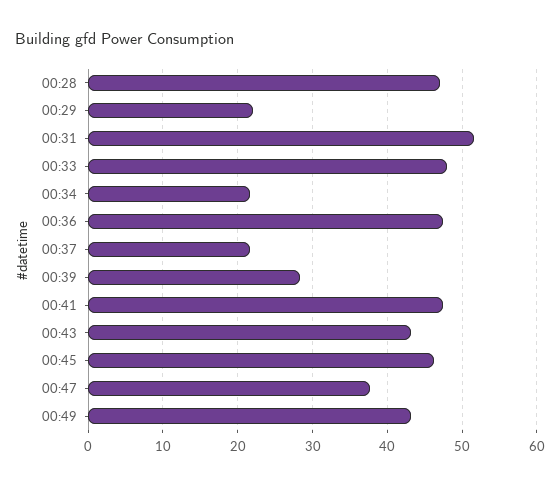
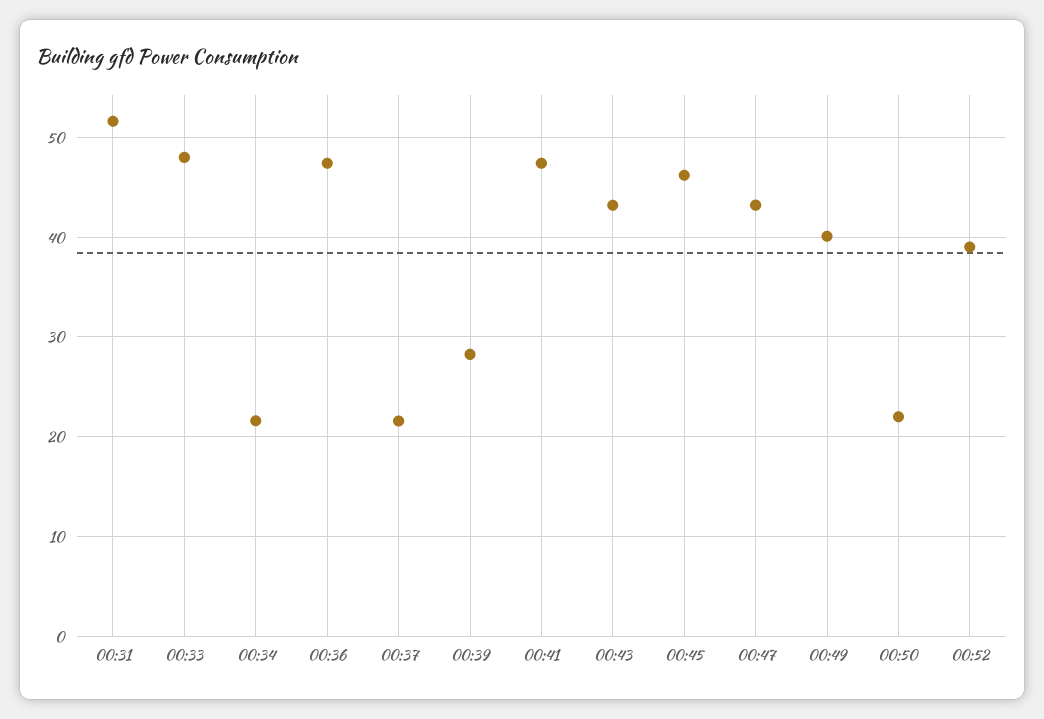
00:28: 47 -> none
00:29: 22 -> none
00:47: 38 -> 43
00:49: 43 -> 40
00:50: none -> 22
00:52: none -> 39

